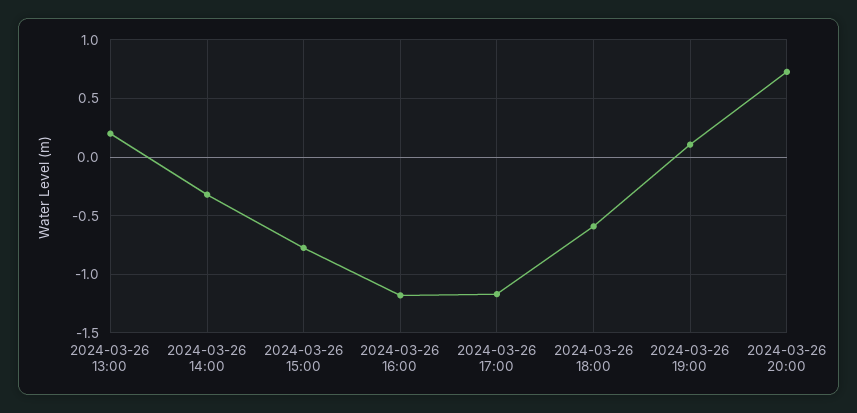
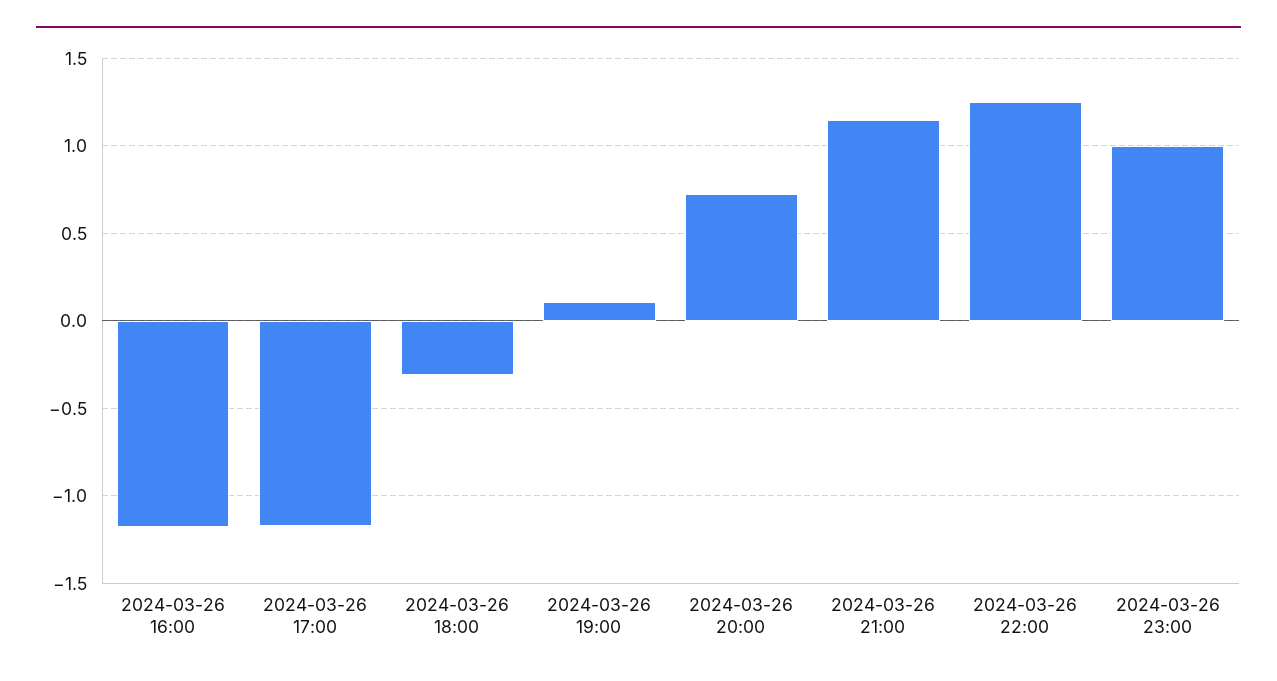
2024-03-26 13:00: 0.2 -> none
2024-03-26 14:00: -0.3 -> none
2024-03-26 15:00: -0.8 -> none
2024-03-26 18:00: -0.6 -> -0.3
2024-03-26 21:00: none -> 1.15
2024-03-26 22:00: none -> 1.25
2024-03-26 23:00: none -> 1

